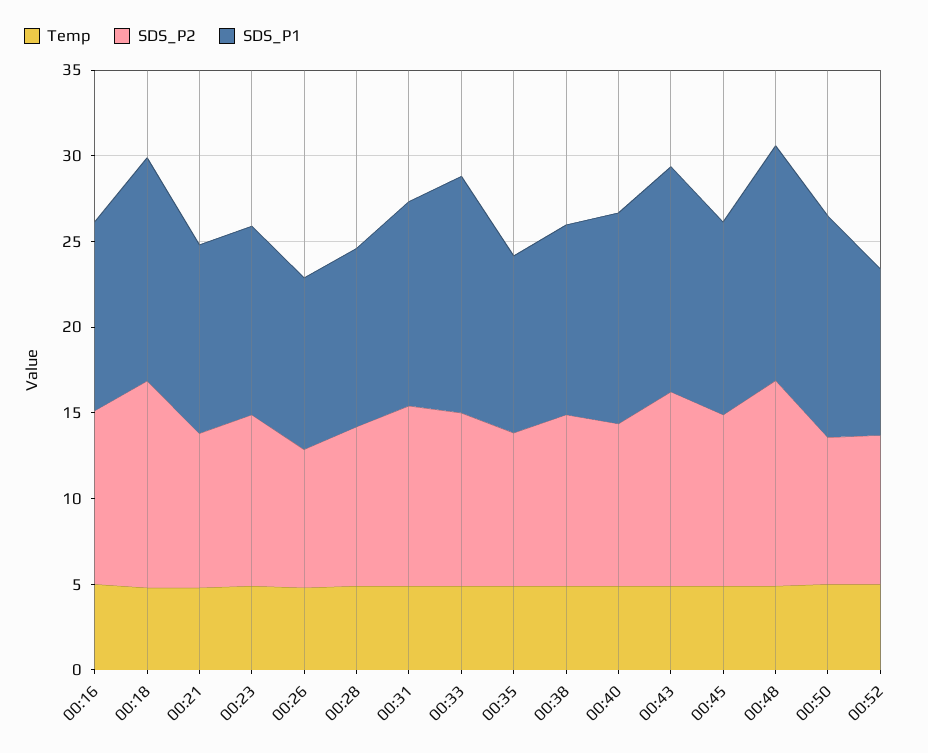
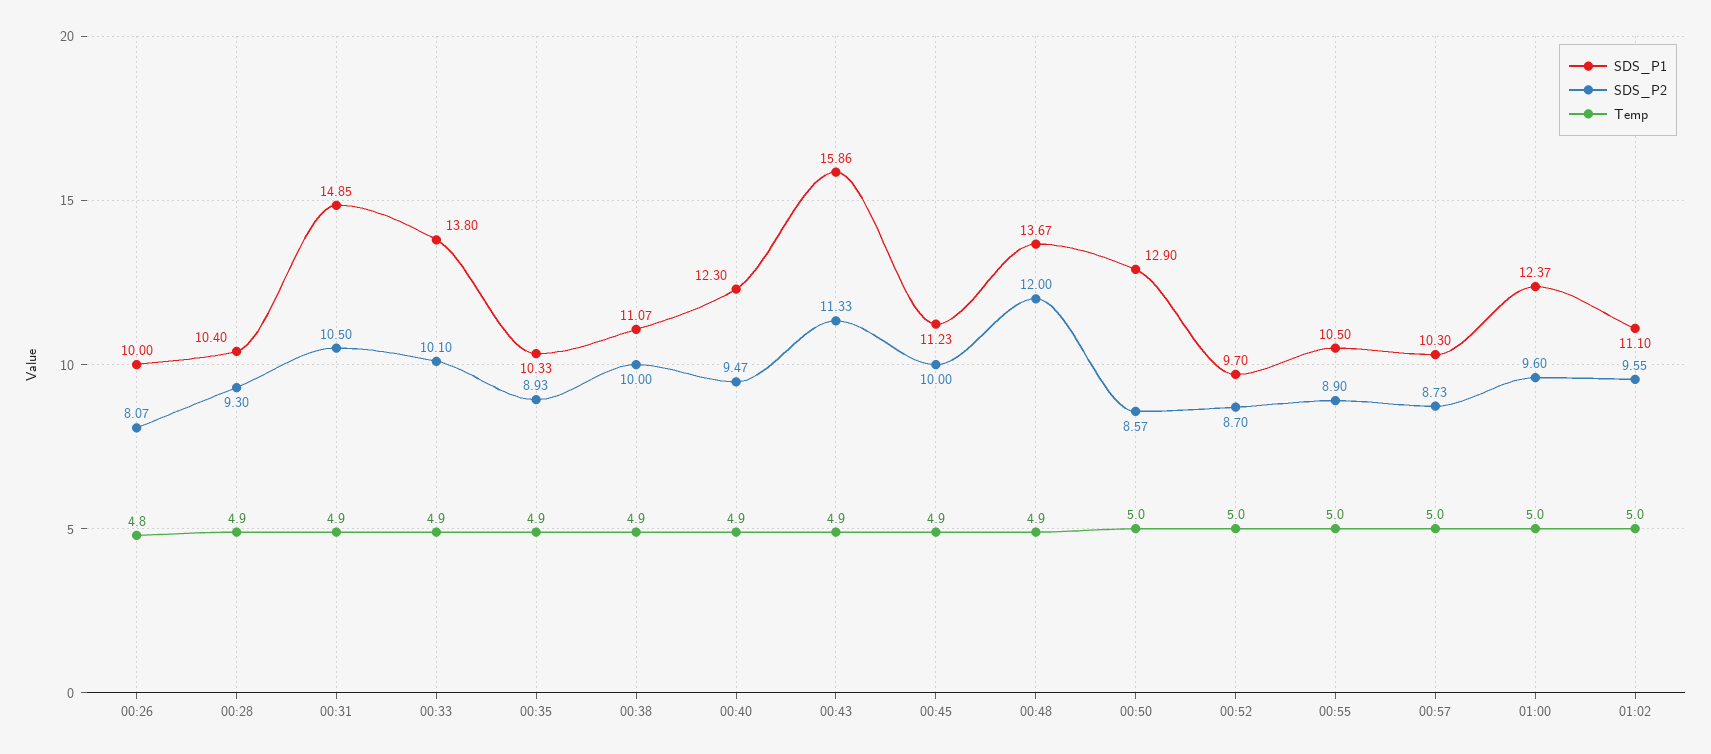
Temp, 00:16: 5 -> none
SDS_P2, 00:16: 10 -> none
SDS_P1, 00:16: 11 -> none
Temp, 00:18: 5 -> none
SDS_P2, 00:18: 12 -> none
SDS_P1, 00:18: 13 -> none
Temp, 00:21: 5 -> none
SDS_P2, 00:21: 9 -> none
SDS_P1, 00:21: 11 -> none
Temp, 00:23: 5 -> none
SDS_P2, 00:23: 10 -> none
SDS_P1, 00:23: 11 -> none
SDS_P1, 00:31: 12 -> 14.85
SDS_P1, 00:43: 13 -> 15.86
SDS_P1, 00:55: none -> 10.5
SDS_P2, 00:55: none -> 8.9
Temp, 00:55: none -> 5
SDS_P1, 00:57: none -> 10.3
SDS_P2, 00:57: none -> 8.73
Temp, 00:57: none -> 5
SDS_P1, 01:00: none -> 12.37
SDS_P2, 01:00: none -> 9.6
Temp, 01:00: none -> 5
SDS_P1, 01:02: none -> 11.1
SDS_P2, 01:02: none -> 9.55
Temp, 01:02: none -> 5

